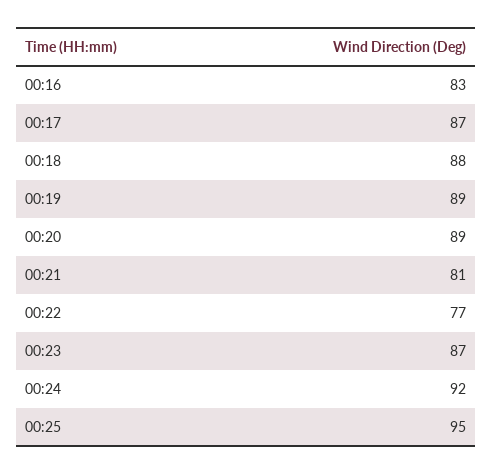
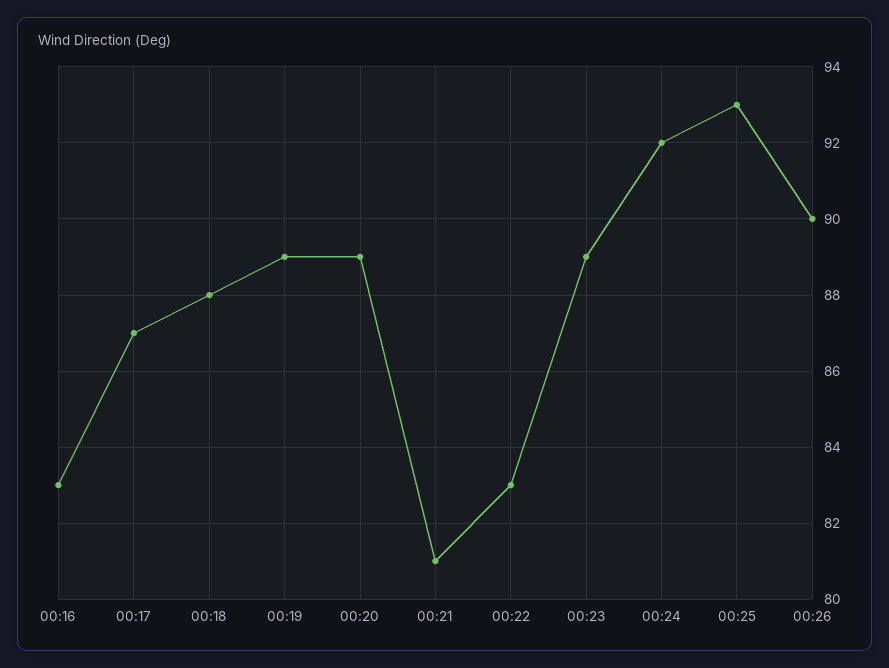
00:22: 77 -> 83
00:23: 87 -> 89
00:25: 95 -> 93
00:26: none -> 90

